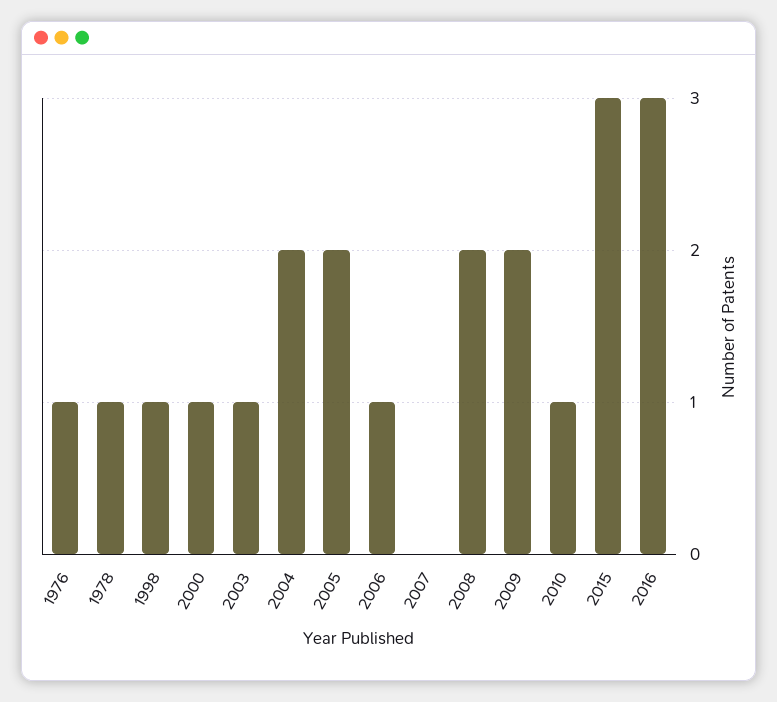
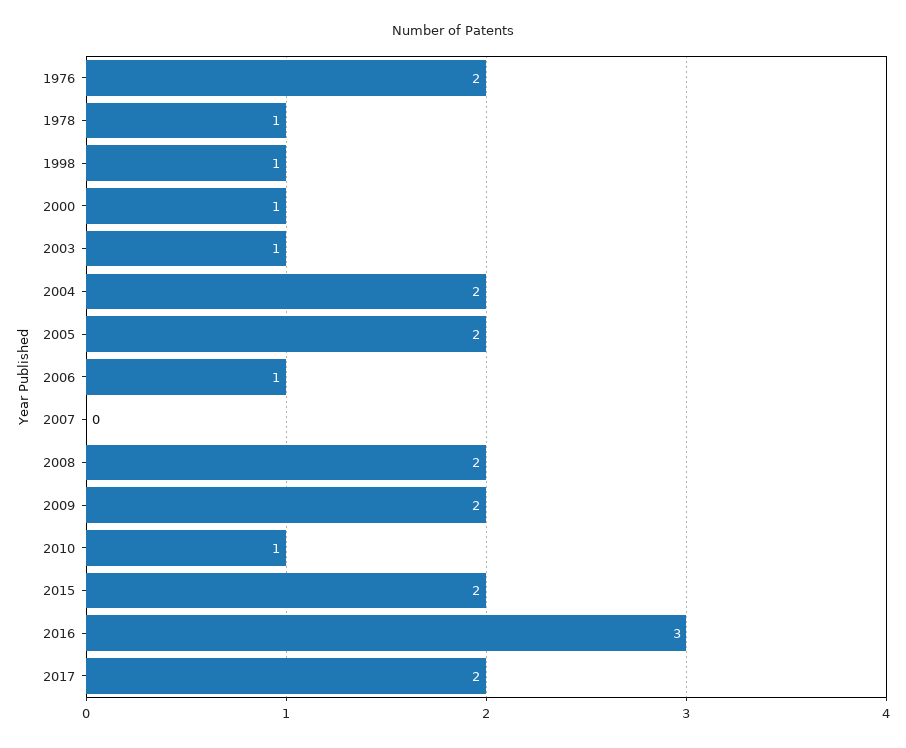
1976: 1 -> 2
2015: 3 -> 2
2017: none -> 2

